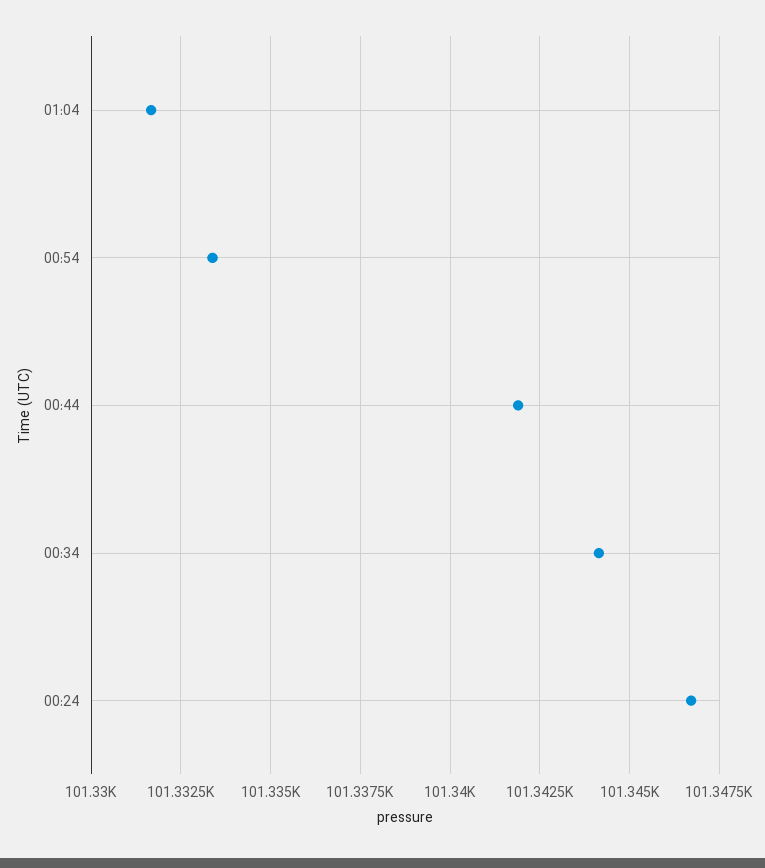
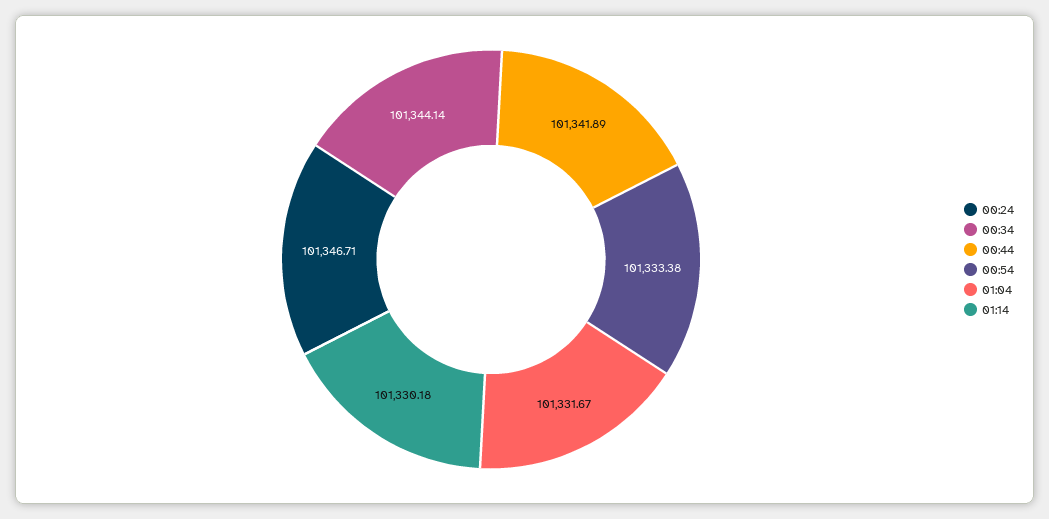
01:14: none -> 101330.18

